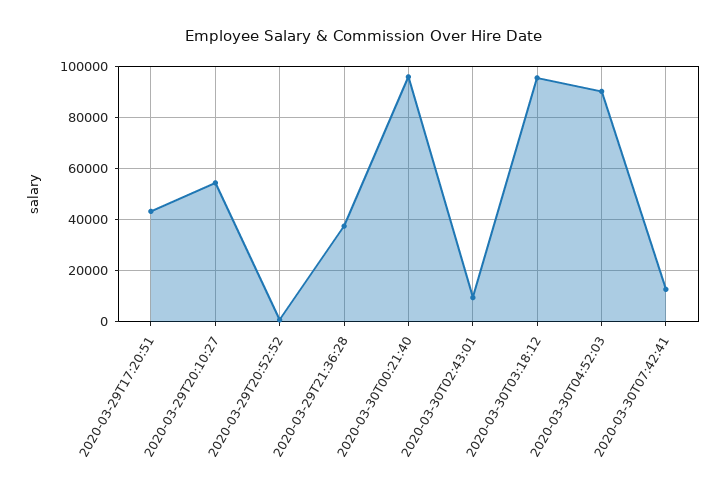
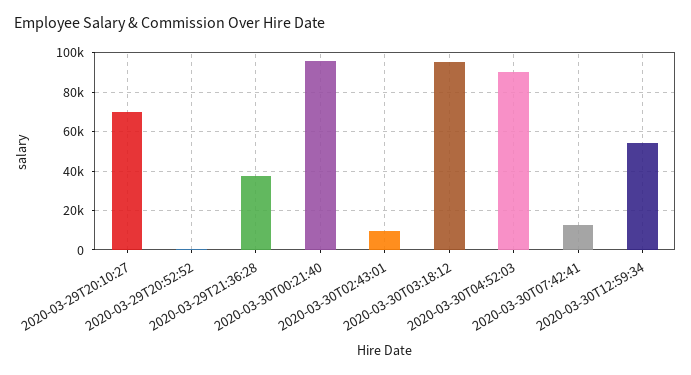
2020-03-29T17:20:51: 42500 -> none
2020-03-29T20:10:27: 55000 -> 70000
2020-03-30T12:59:34: none -> 55000

